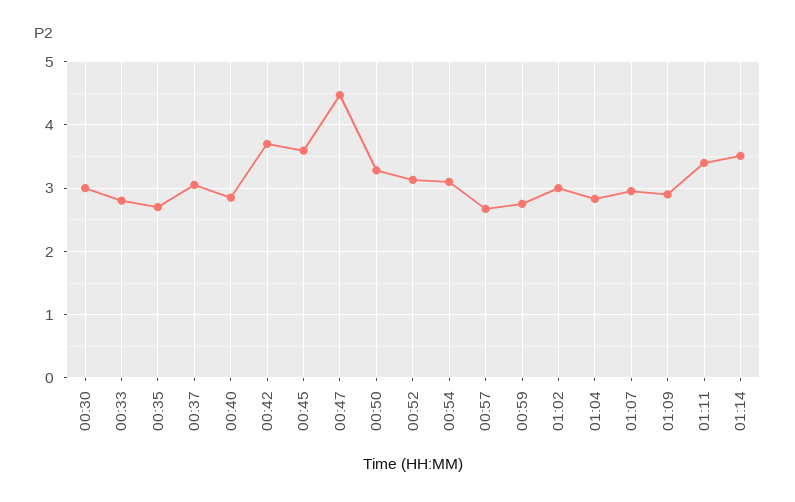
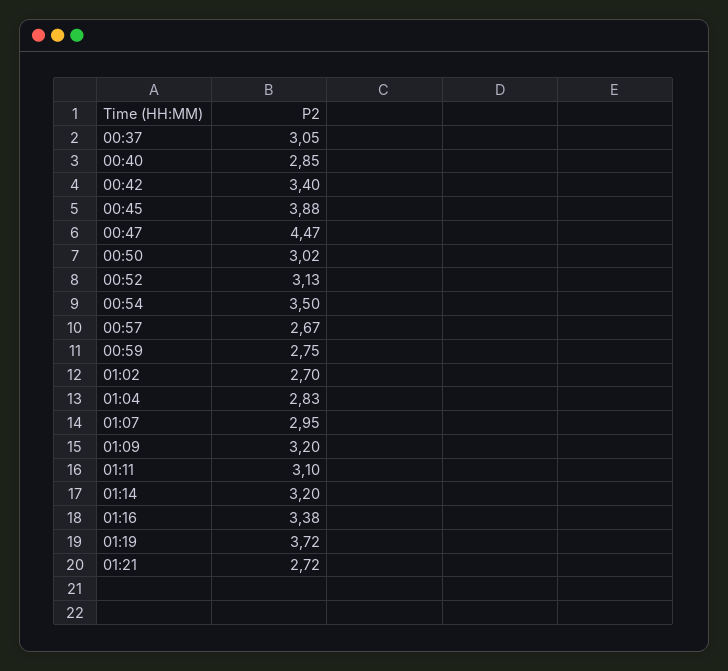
00:30: 3 -> none
00:33: 2.8 -> none
00:35: 2.7 -> none
00:42: 3.7 -> 3.4
00:45: 3.6 -> 3.88
00:50: 3.3 -> 3.02
00:54: 3.1 -> 3.5
01:02: 3 -> 2.7
01:09: 2.9 -> 3.2
01:11: 3.4 -> 3.1
01:14: 3.5 -> 3.2
01:16: none -> 3.38
01:19: none -> 3.72
01:21: none -> 2.72

